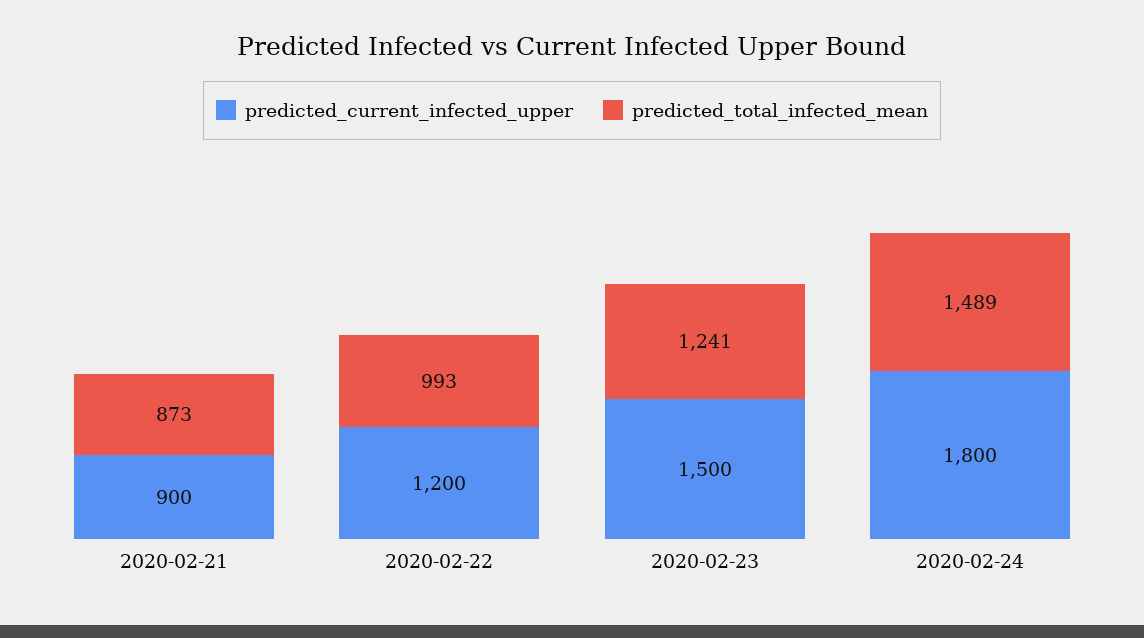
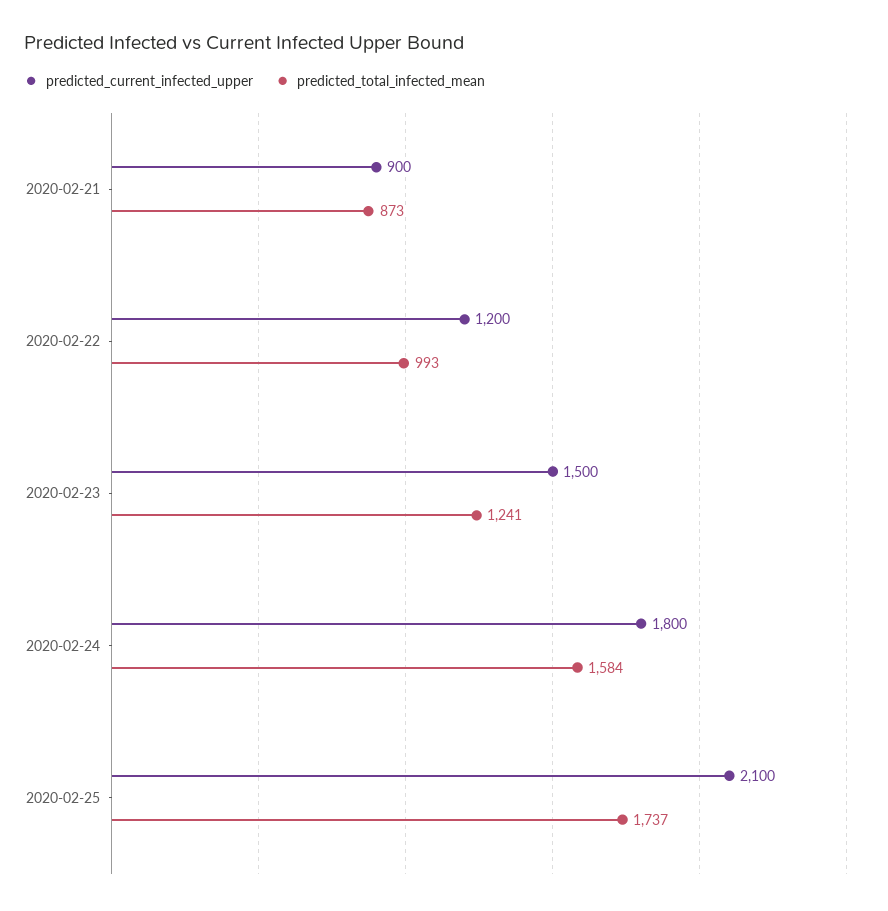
predicted_total_infected_mean, 2020-02-24: 1489 -> 1584
predicted_current_infected_upper, 2020-02-25: none -> 2100
predicted_total_infected_mean, 2020-02-25: none -> 1737

